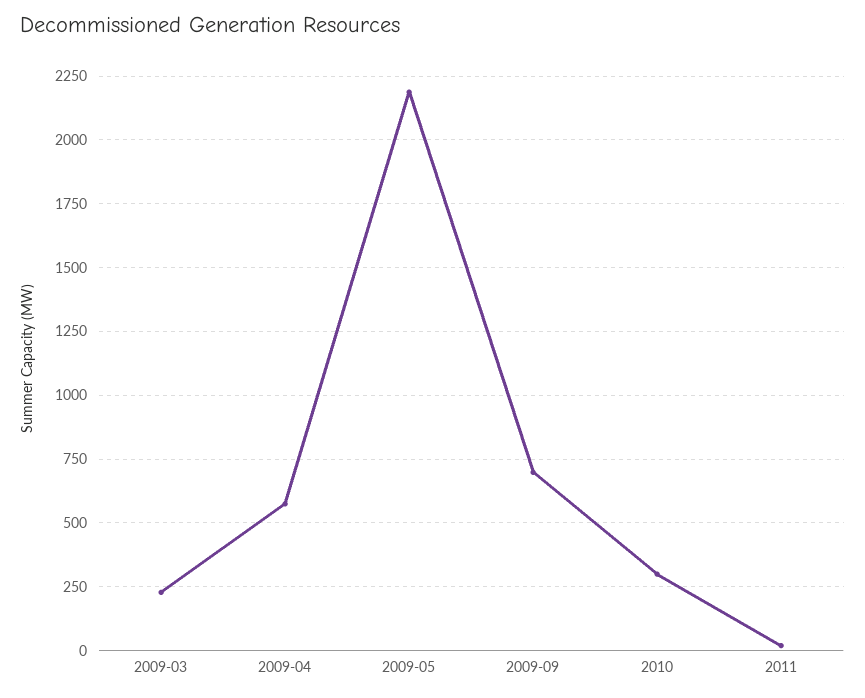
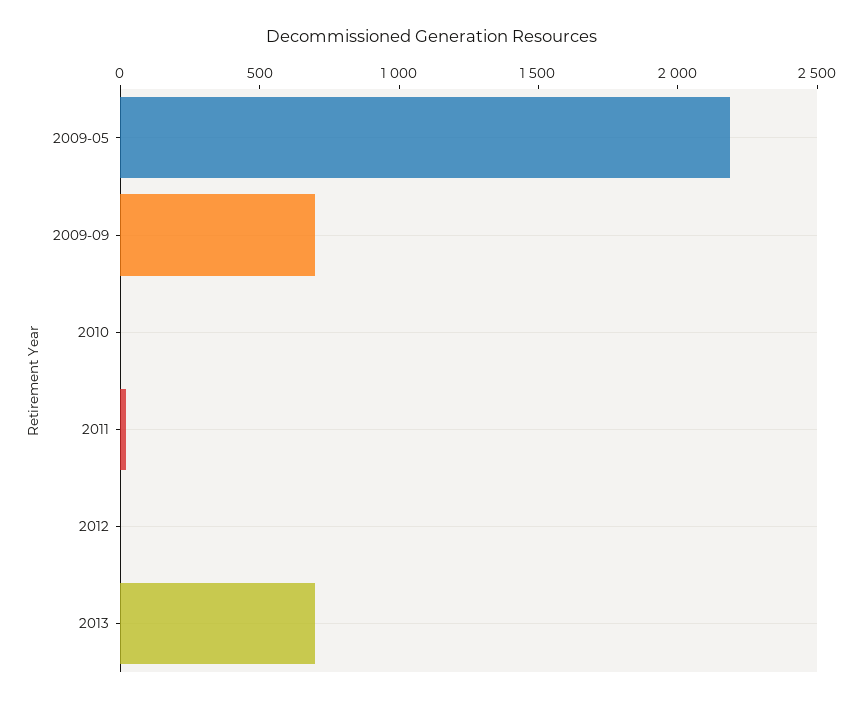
2009-03: 225 -> none
2009-04: 575 -> none
2010: 300 -> 0
2012: none -> 0
2013: none -> 700

